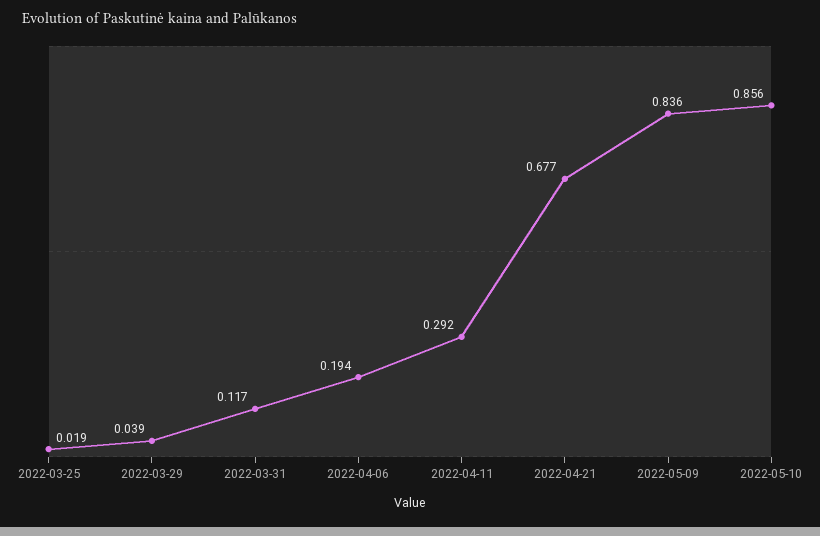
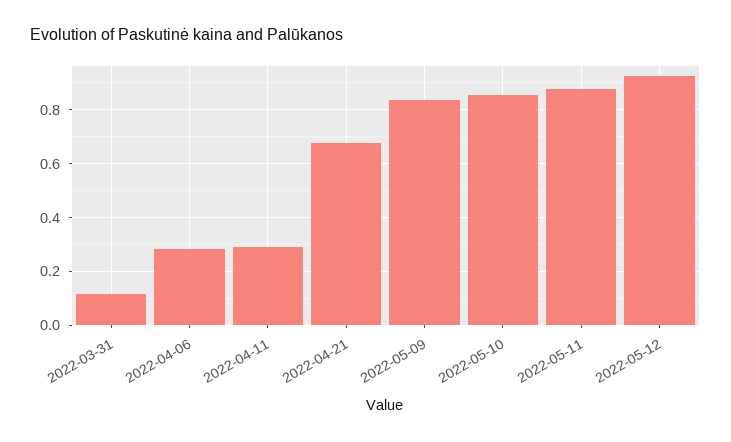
2022-03-25: 0.019 -> none
2022-03-29: 0.039 -> none
2022-04-06: 0.194 -> 0.275
2022-05-11: none -> 0.875
2022-05-12: none -> 0.925

